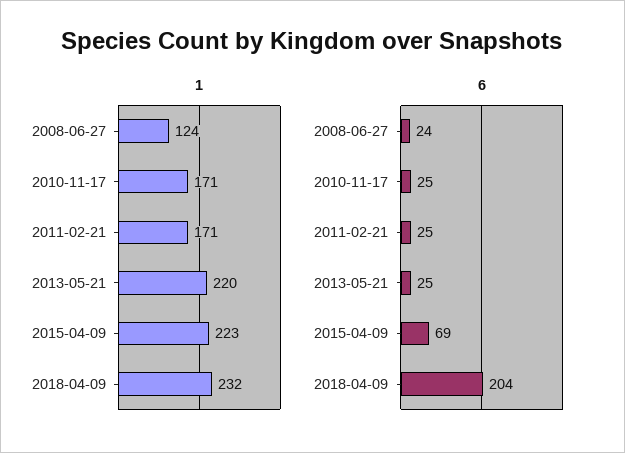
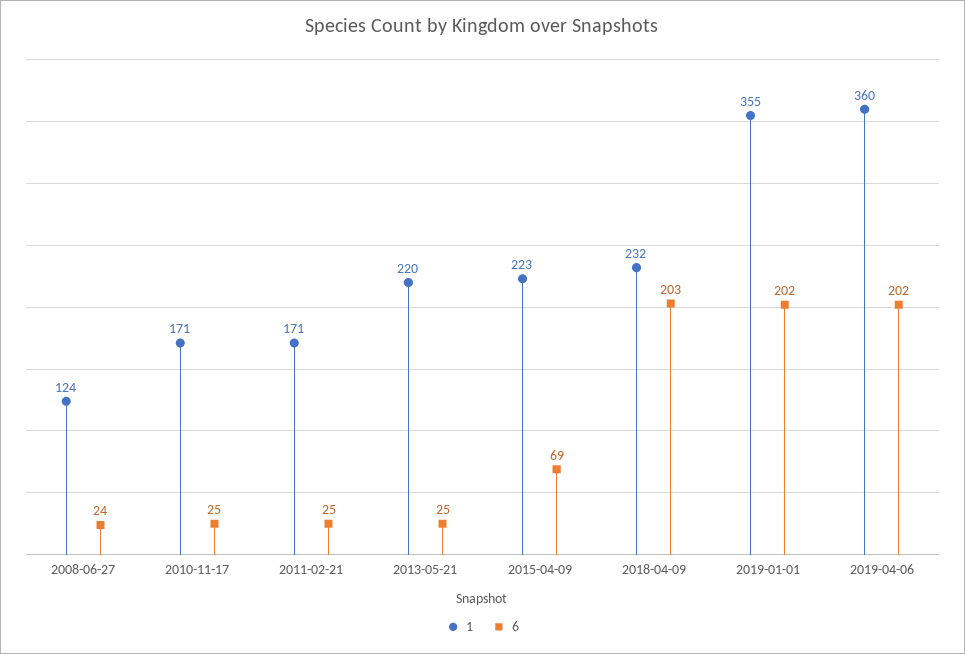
6, 2018-04-09: 204 -> 203
1, 2019-01-01: none -> 355
6, 2019-01-01: none -> 202
1, 2019-04-06: none -> 360
6, 2019-04-06: none -> 202

